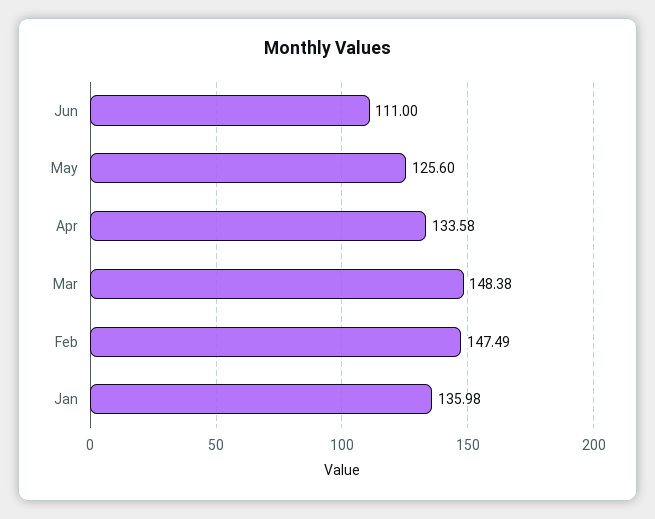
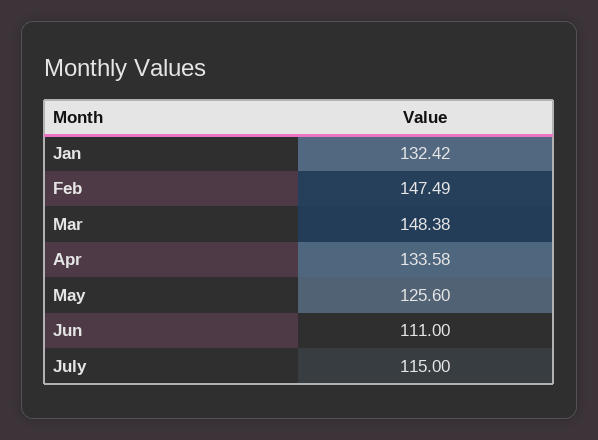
Jan: 135.98 -> 132.42
July: none -> 115

